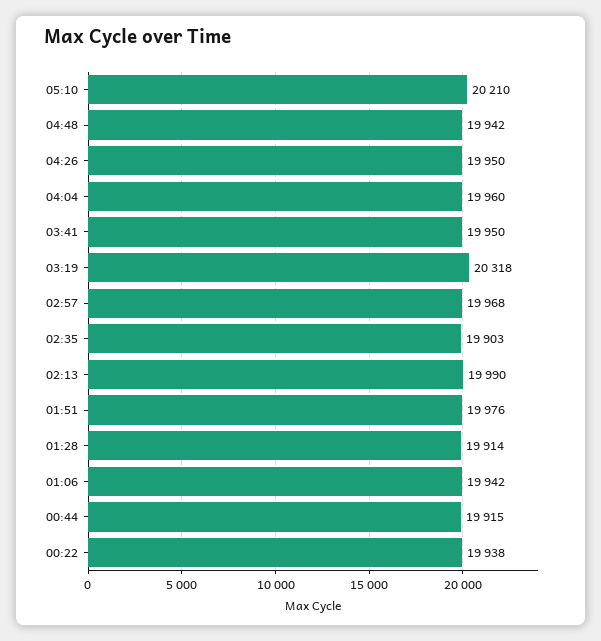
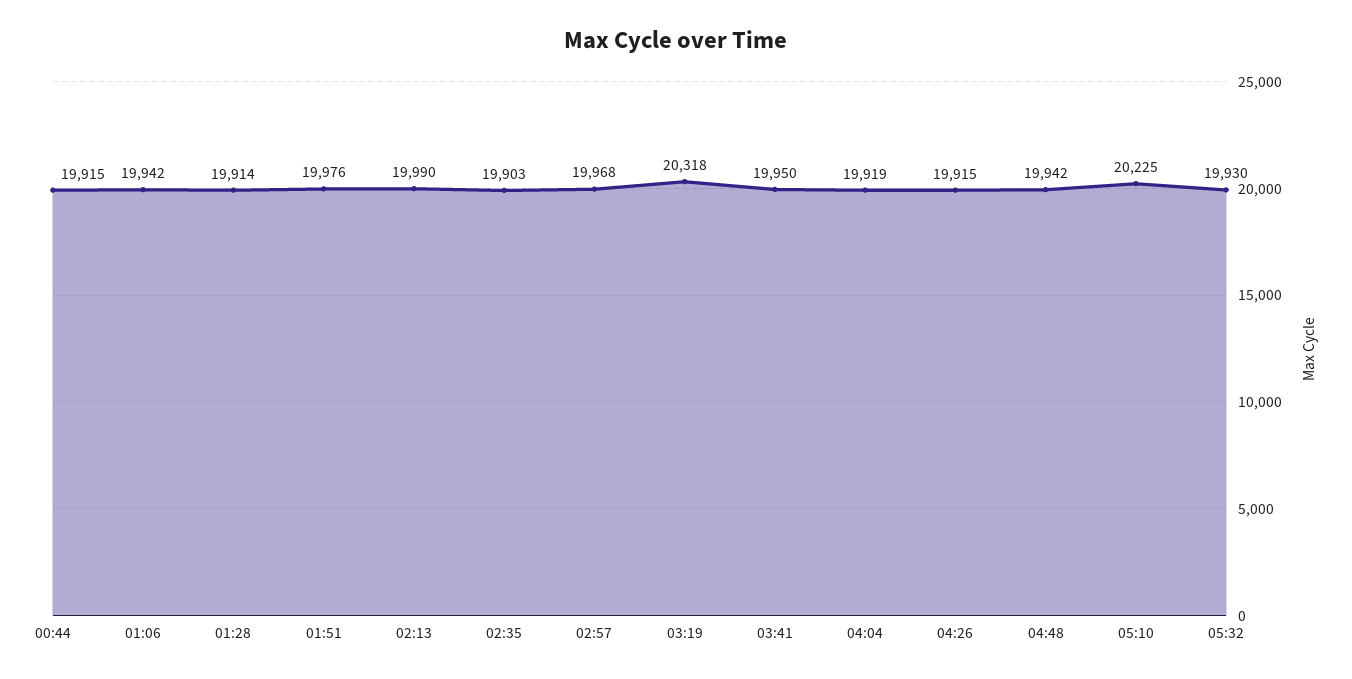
05:10: 20210 -> 20225
04:26: 19950 -> 19915
04:04: 19960 -> 19919
00:22: 19938 -> none
05:32: none -> 19930

